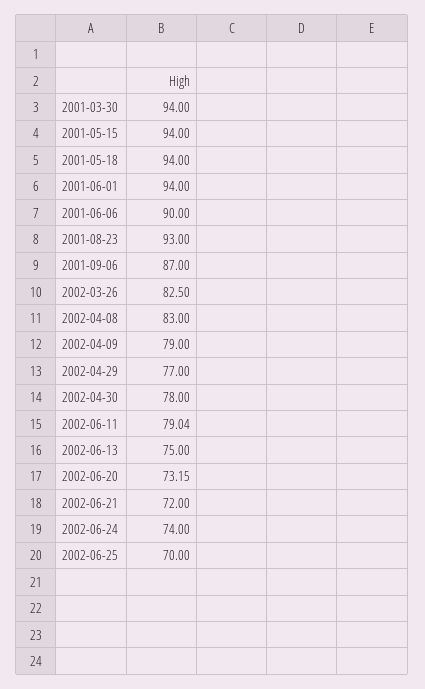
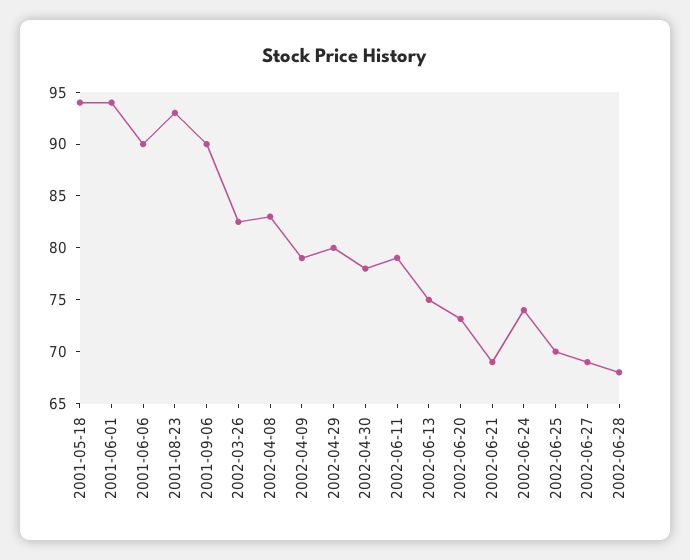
2001-03-30: 94 -> none
2001-05-15: 94 -> none
2001-09-06: 87 -> 90
2002-04-29: 77 -> 80
2002-06-21: 72 -> 69
2002-06-27: none -> 69
2002-06-28: none -> 68

